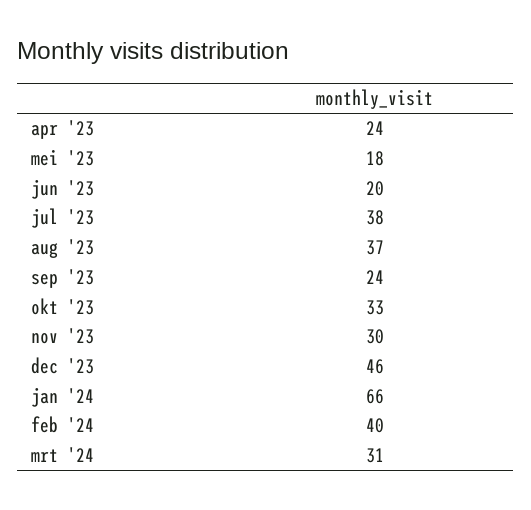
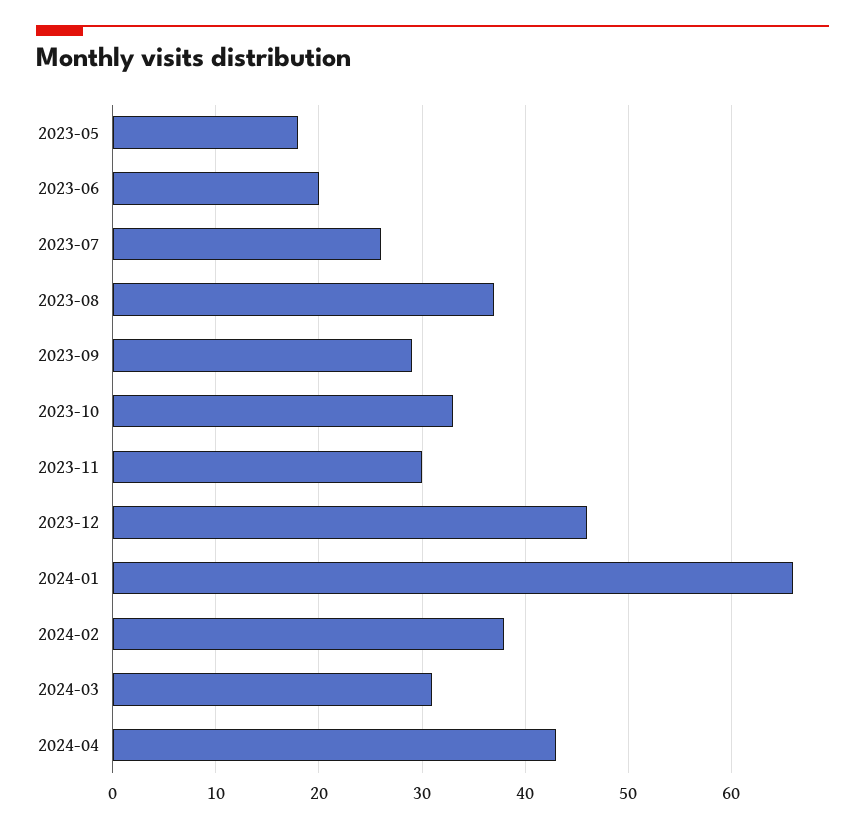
apr '23: 24 -> none
jul '23: 38 -> 26
sep '23: 24 -> 29
feb '24: 40 -> 38
2024-04: none -> 43

